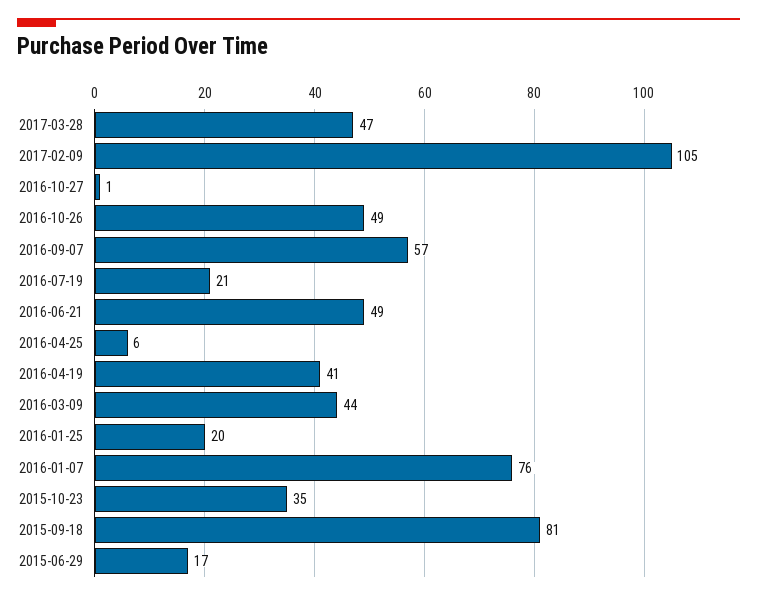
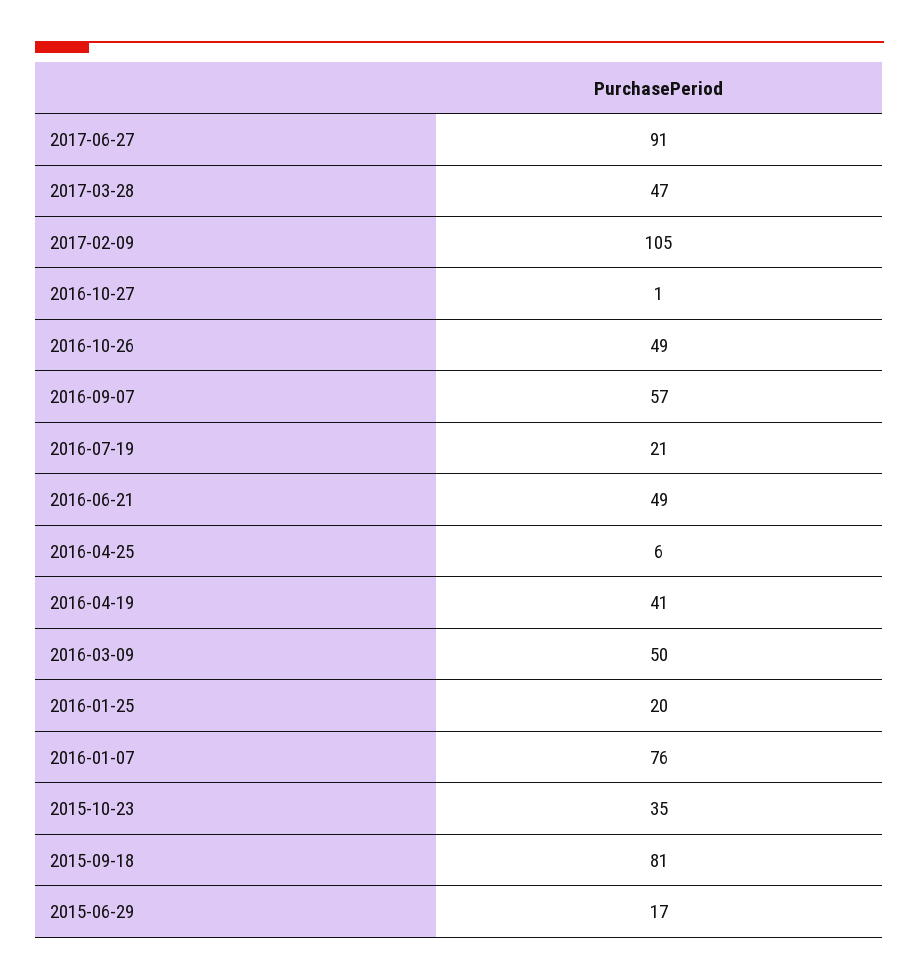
2016-03-09: 44 -> 50
2017-06-27: none -> 91

